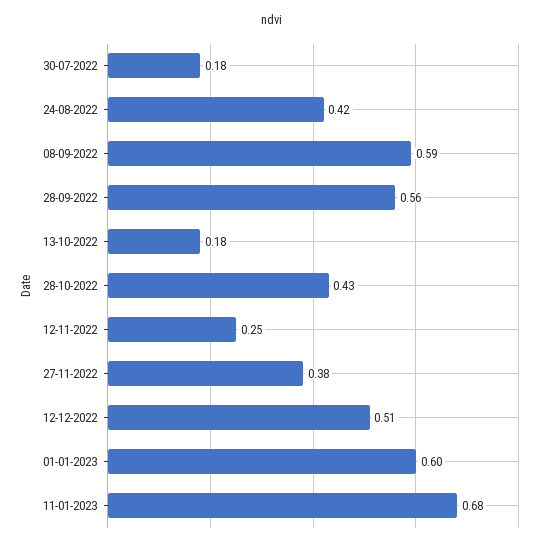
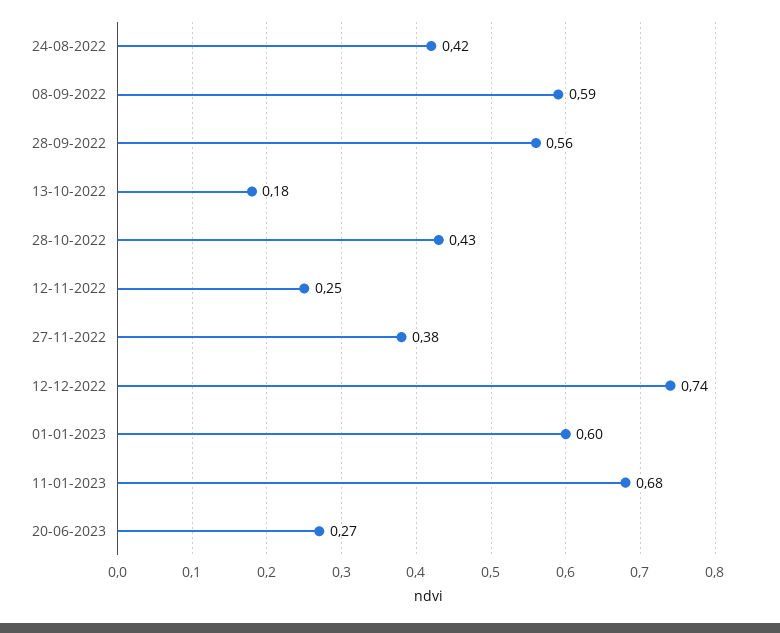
30-07-2022: 0.18 -> none
12-12-2022: 0.51 -> 0.74
20-06-2023: none -> 0.27

